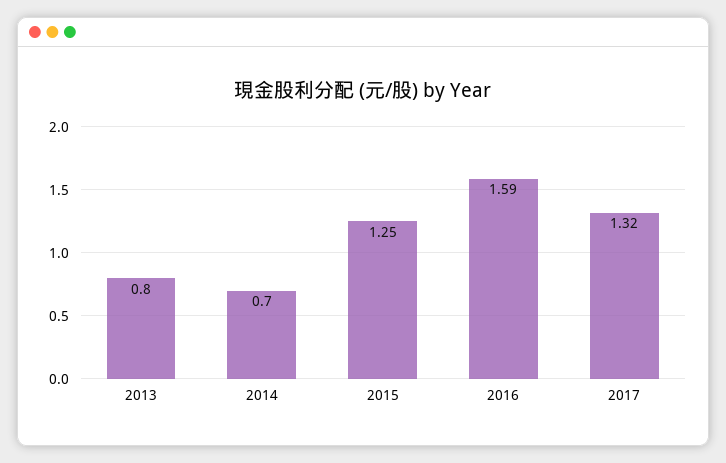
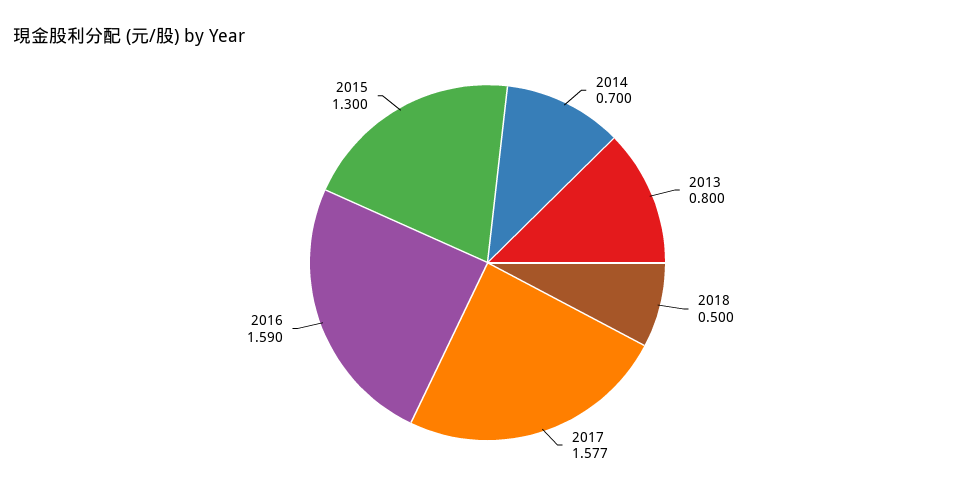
2015: 1.25 -> 1.3
2017: 1.32 -> 1.577
2018: none -> 0.5

